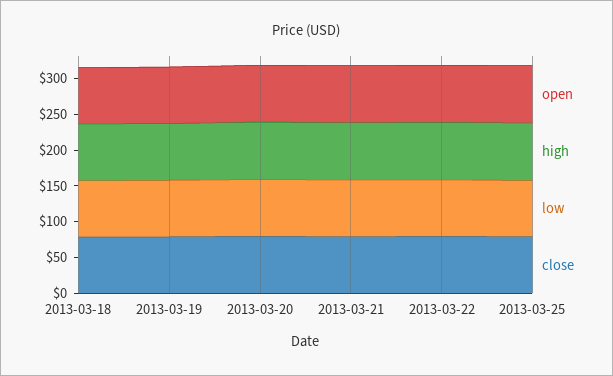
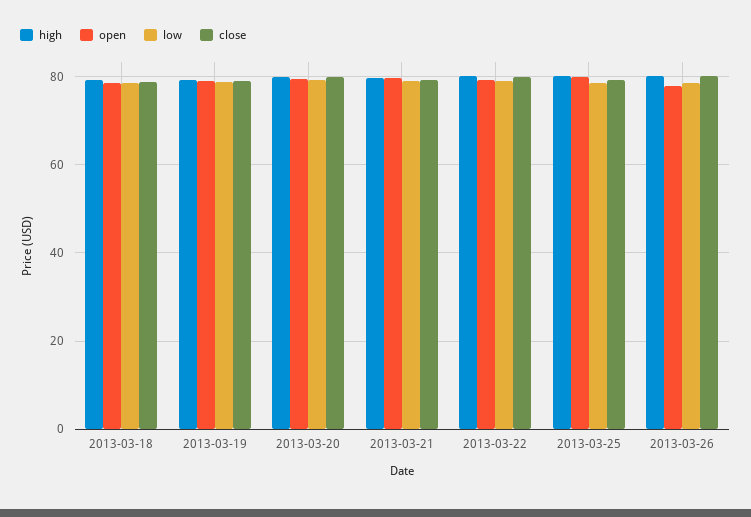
high, 2013-03-26: none -> 80
open, 2013-03-26: none -> 78
low, 2013-03-26: none -> 78
close, 2013-03-26: none -> 80

